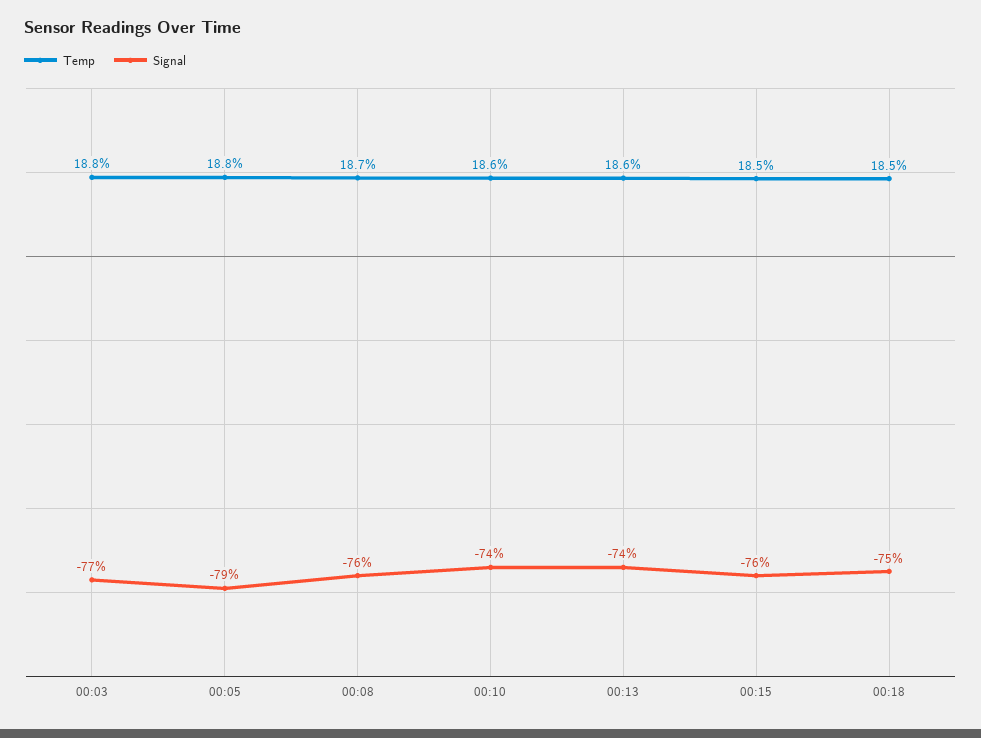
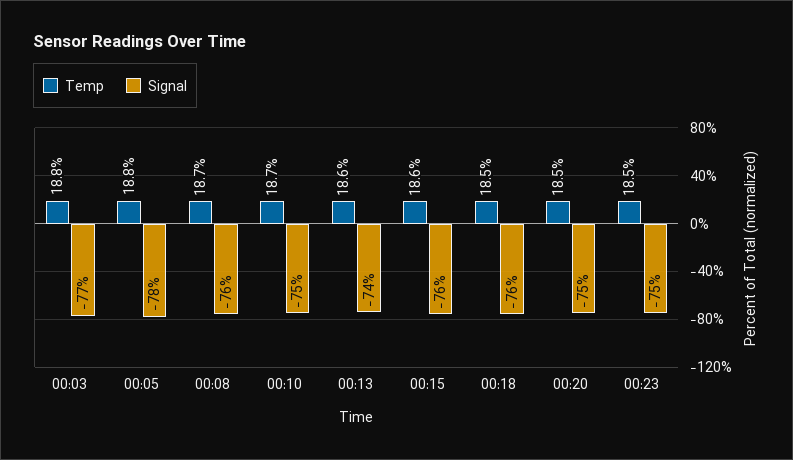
Signal, 00:05: -79 -> -78
Temp, 00:10: 18.6 -> 18.7
Signal, 00:10: -74 -> -75
Temp, 00:15: 18.5 -> 18.6
Signal, 00:18: -75 -> -76
Temp, 00:20: none -> 18.5
Signal, 00:20: none -> -75
Temp, 00:23: none -> 18.5
Signal, 00:23: none -> -75

